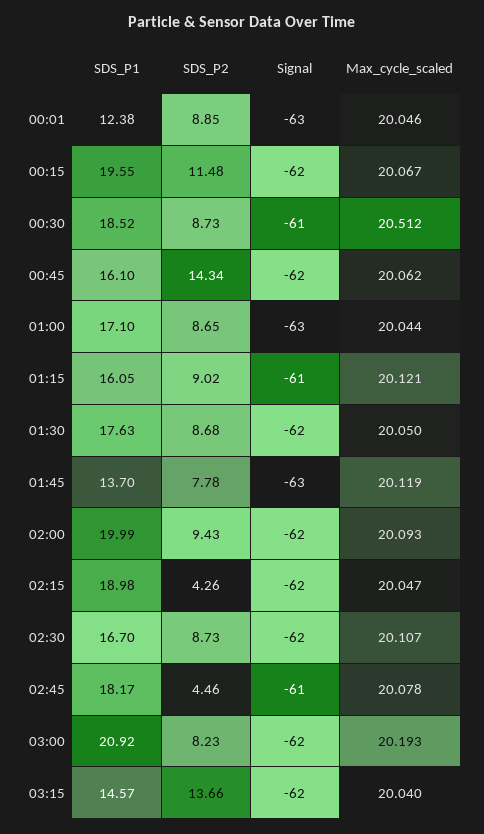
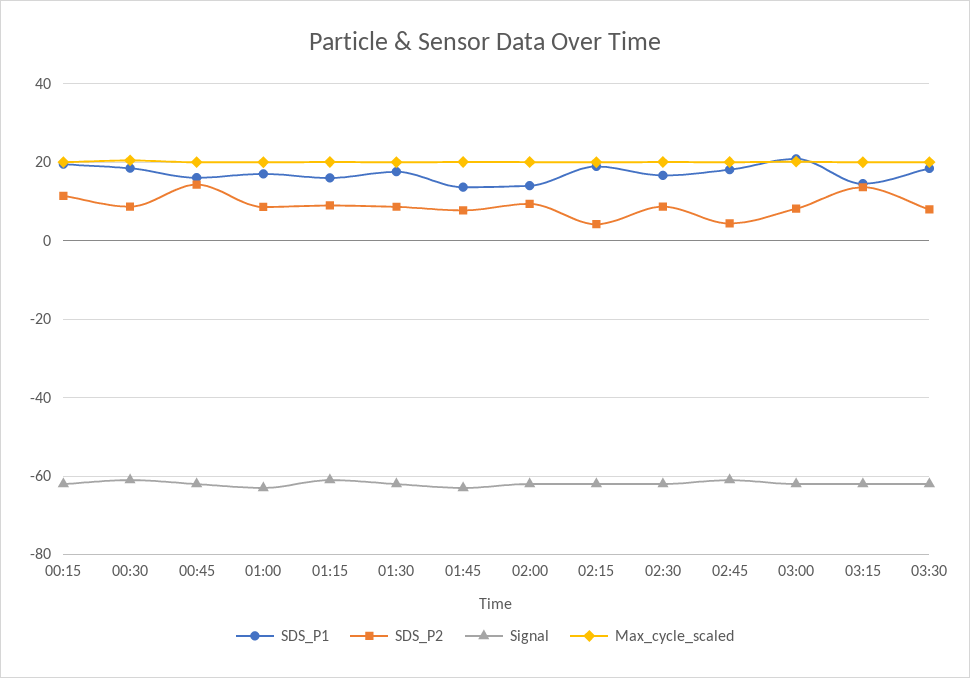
SDS_P1, 00:01: 12.38 -> none
SDS_P2, 00:01: 8.85 -> none
Signal, 00:01: -63 -> none
Max_cycle_scaled, 00:01: 20.046 -> none
SDS_P1, 02:00: 19.99 -> 14
SDS_P1, 03:30: none -> 18
SDS_P2, 03:30: none -> 8
Signal, 03:30: none -> -62
Max_cycle_scaled, 03:30: none -> 20

